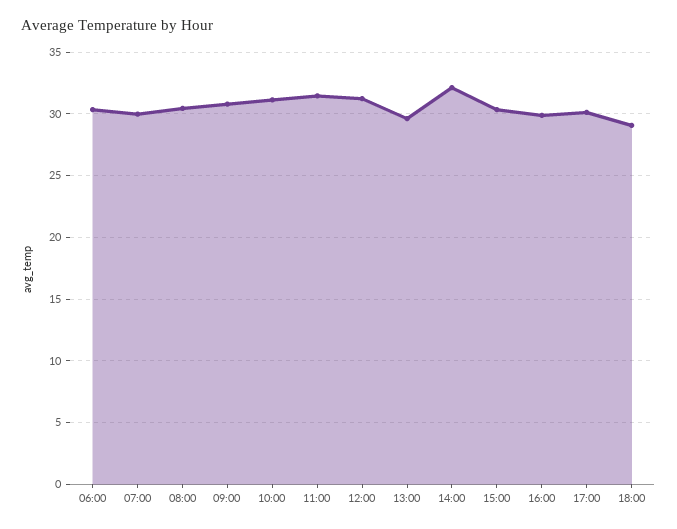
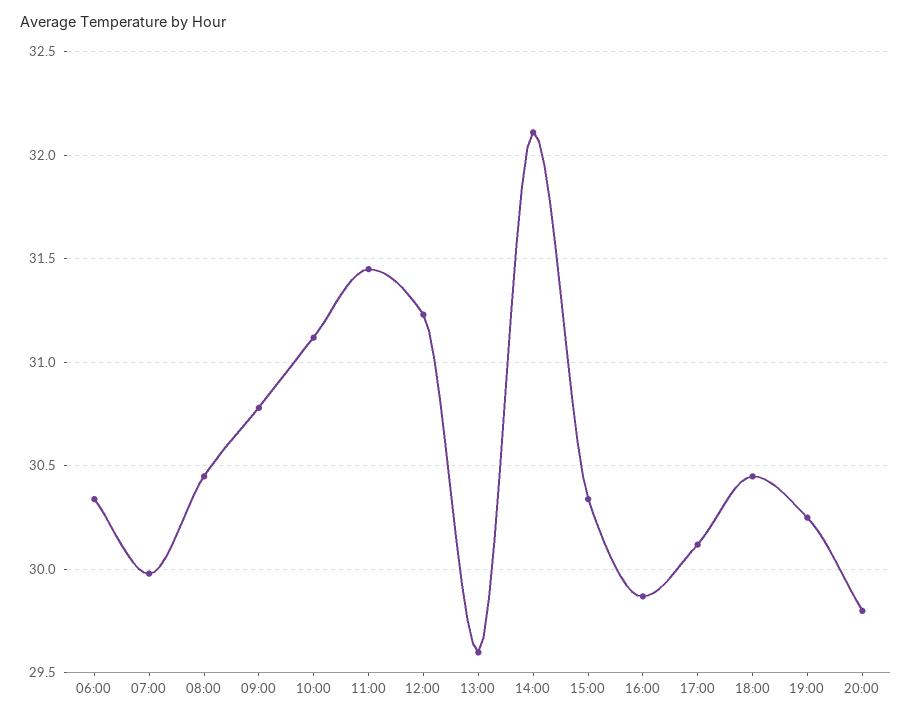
18:00: 29 -> 30.45
19:00: none -> 30.25
20:00: none -> 29.8

